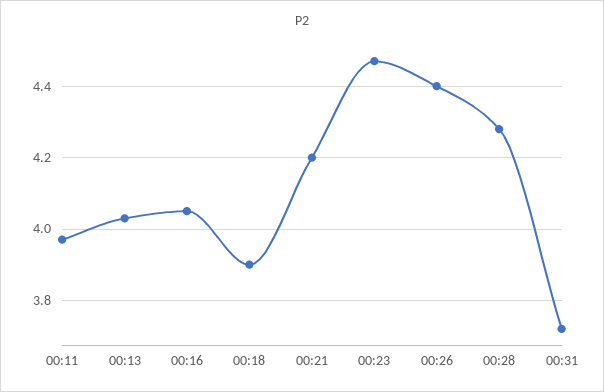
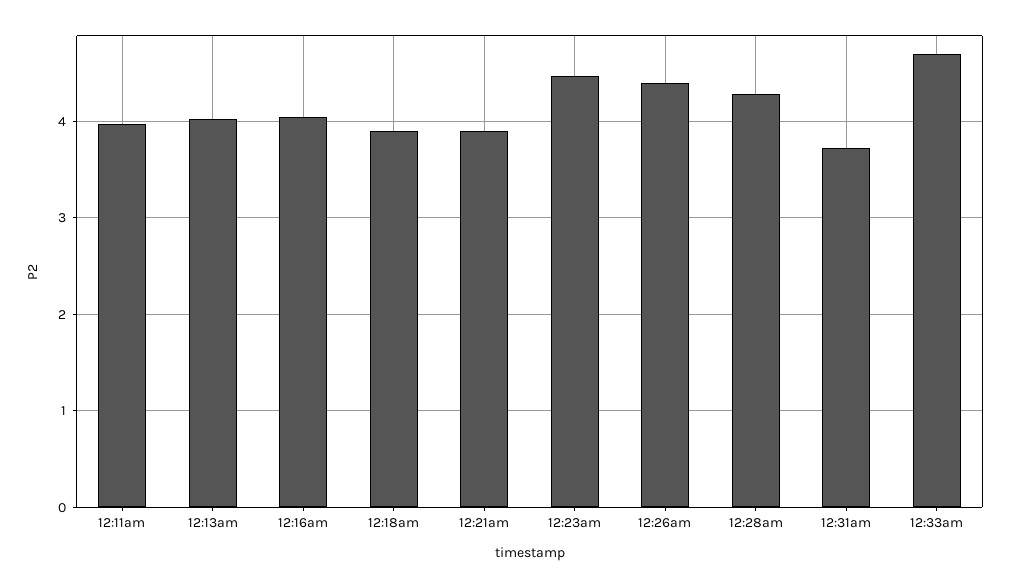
00:21: 4.2 -> 3.9
12:33am: none -> 4.7

